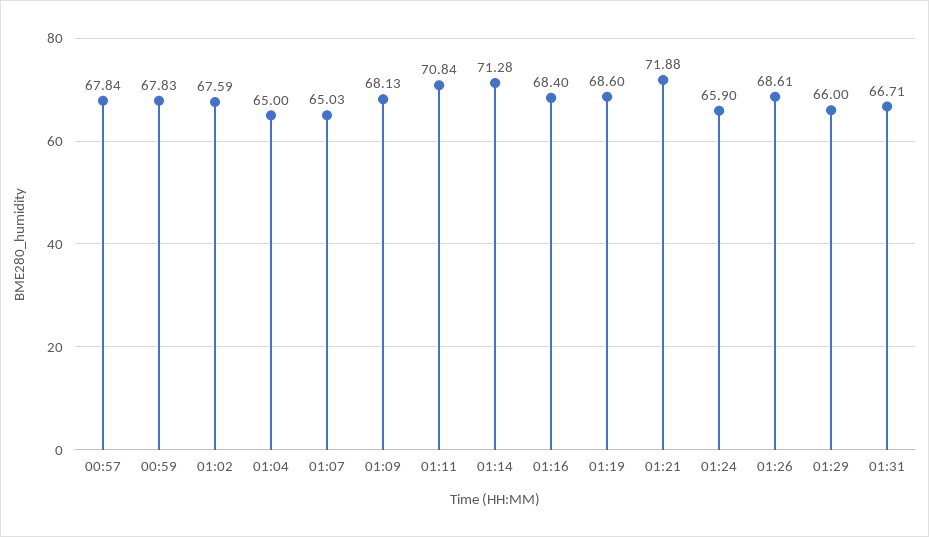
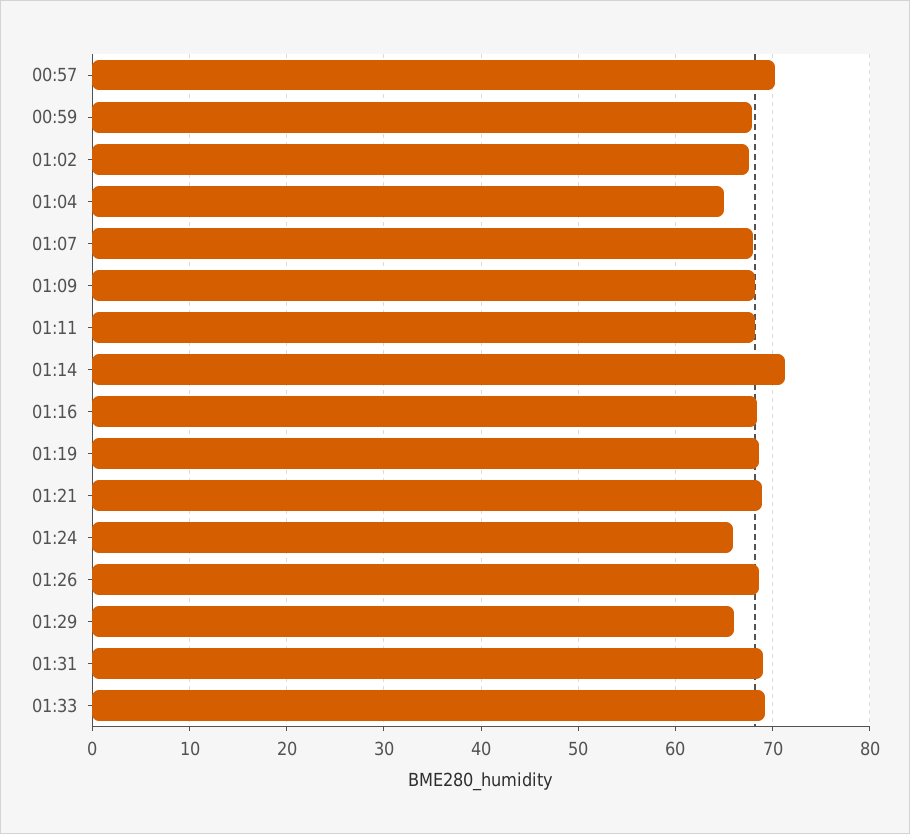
00:57: 67.84 -> 70
01:07: 65.03 -> 68
01:11: 70.84 -> 68
01:21: 71.88 -> 69
01:31: 66.71 -> 69
01:33: none -> 69

